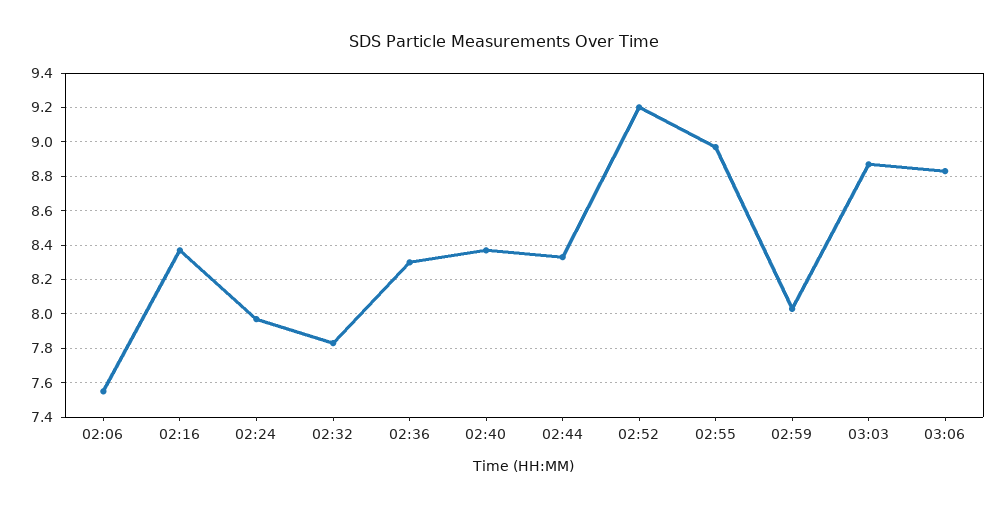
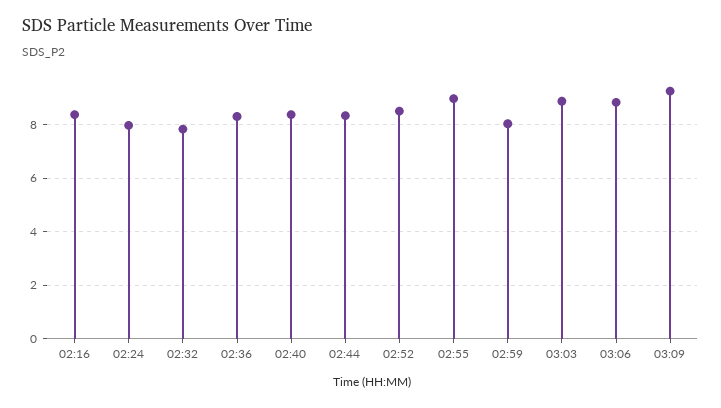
02:06: 7.55 -> none
02:52: 9.2 -> 8.5
03:09: none -> 9.25

